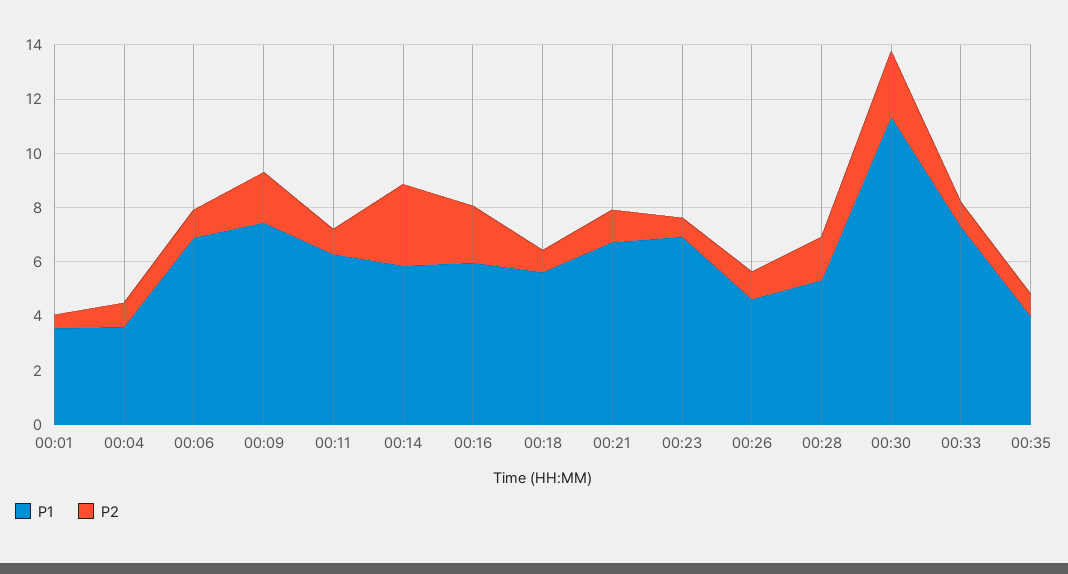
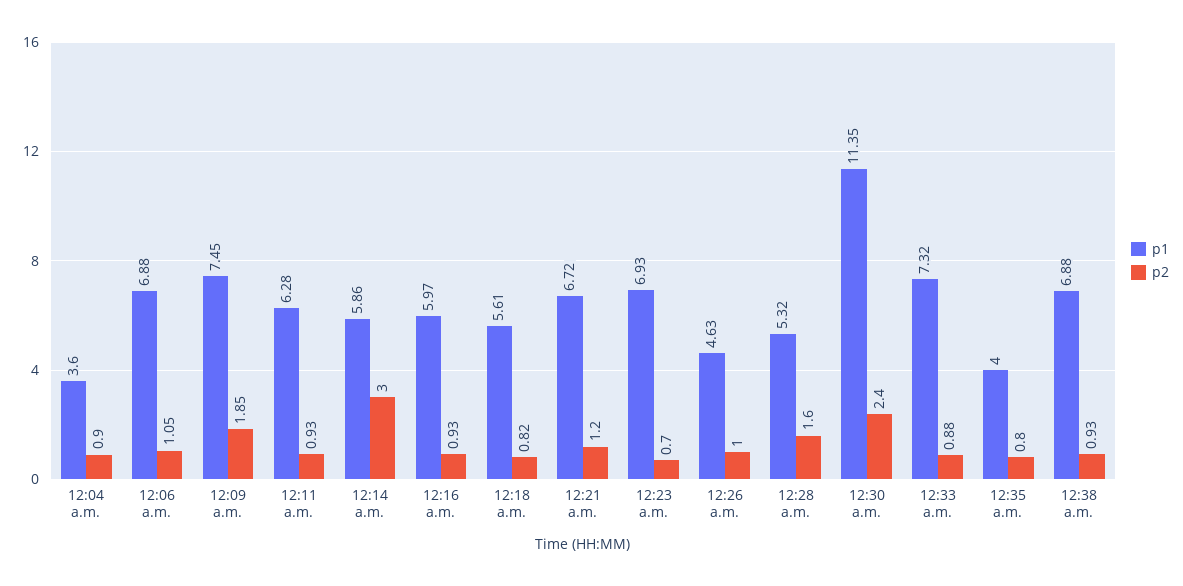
P1, 00:01: 3.5 -> none
P2, 00:01: 0.5 -> none
P2, 00:16: 2 -> 0.93
P1, 12:38 a.m.: none -> 6.88
P2, 12:38 a.m.: none -> 0.93

